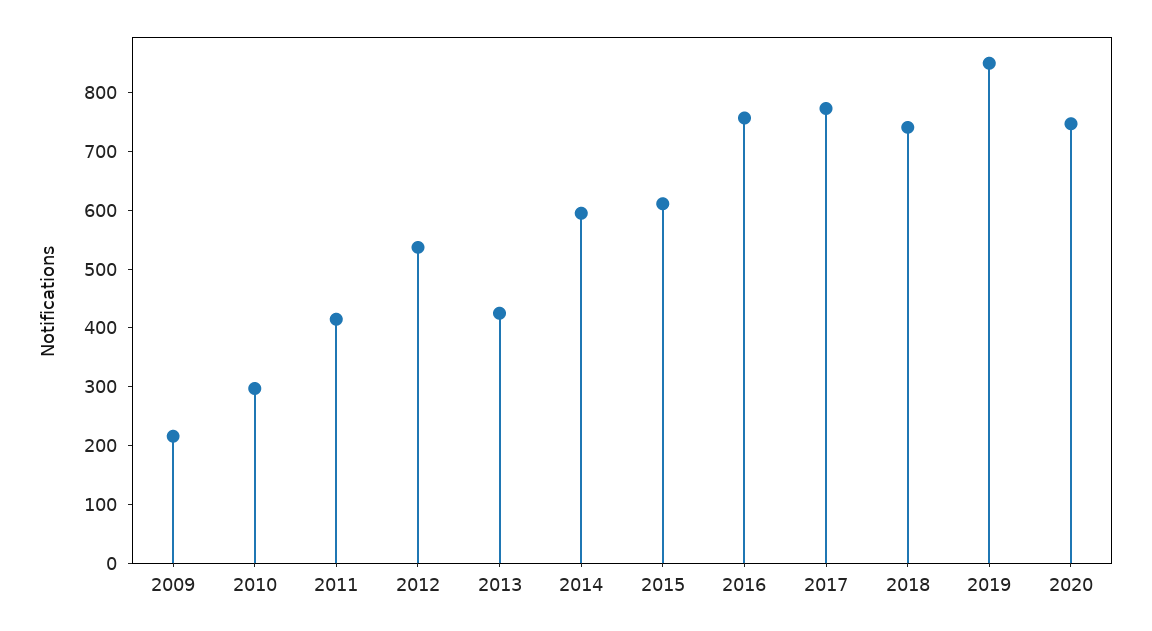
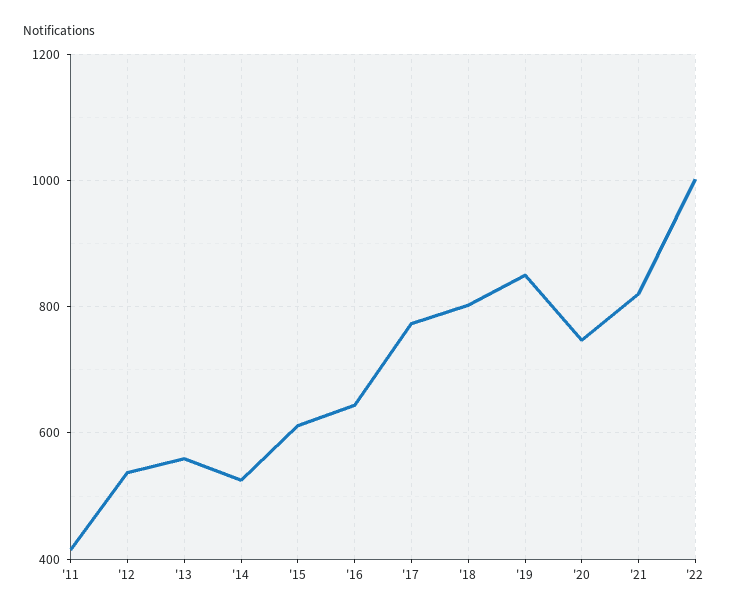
2009: 220 -> none
2010: 300 -> none
2013: 420 -> 560
2014: 600 -> 520
2016: 760 -> 640
2018: 740 -> 800
'21: none -> 820
'22: none -> 1000

